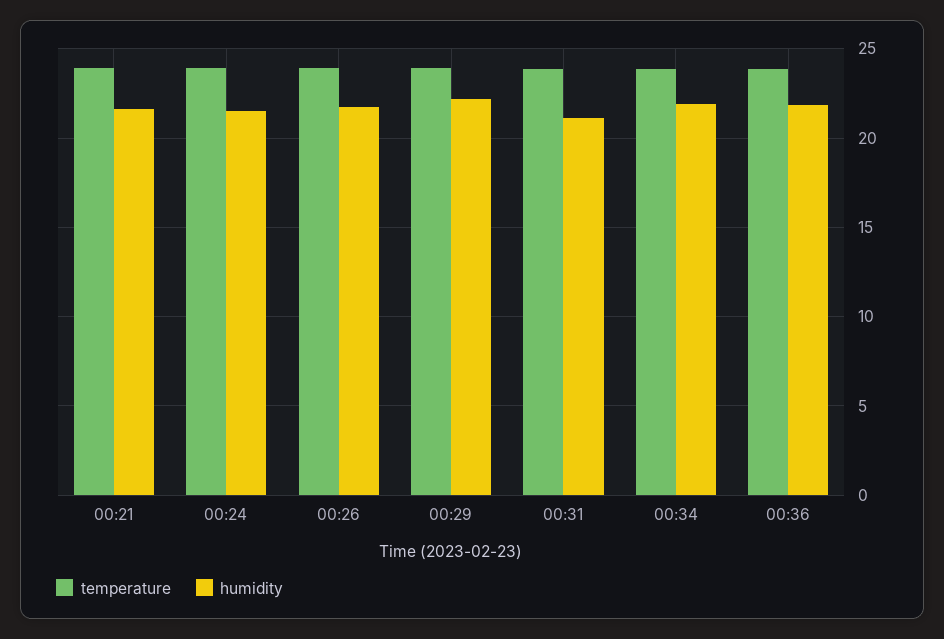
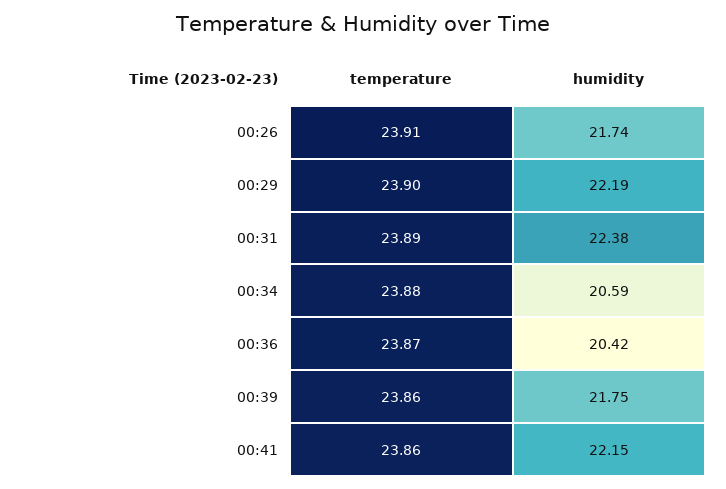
temperature, 00:21: 24 -> none
humidity, 00:21: 21.5 -> none
temperature, 00:24: 24 -> none
humidity, 00:24: 21.5 -> none
humidity, 00:31: 21 -> 22.38
humidity, 00:34: 22 -> 20.59
humidity, 00:36: 22 -> 20.42
temperature, 00:39: none -> 23.86
humidity, 00:39: none -> 21.75
temperature, 00:41: none -> 23.86
humidity, 00:41: none -> 22.15

